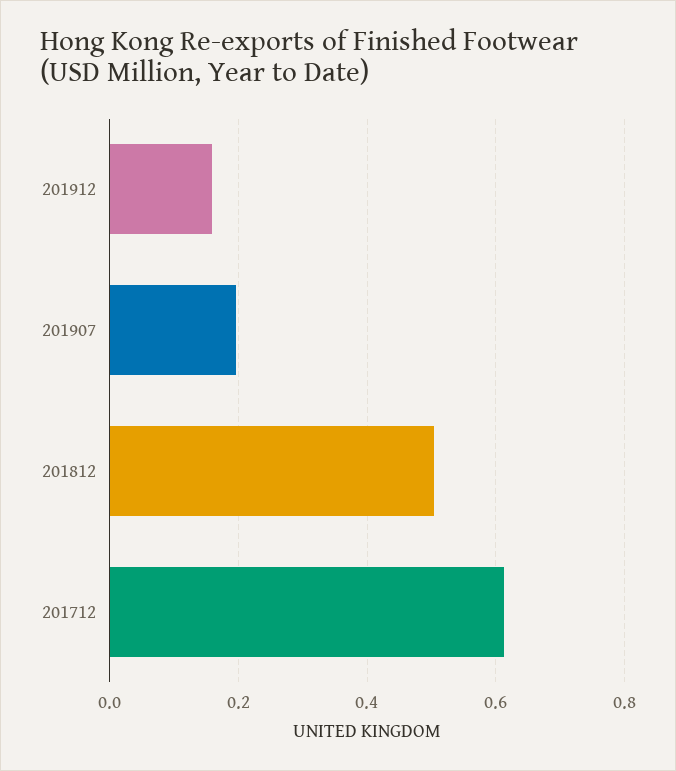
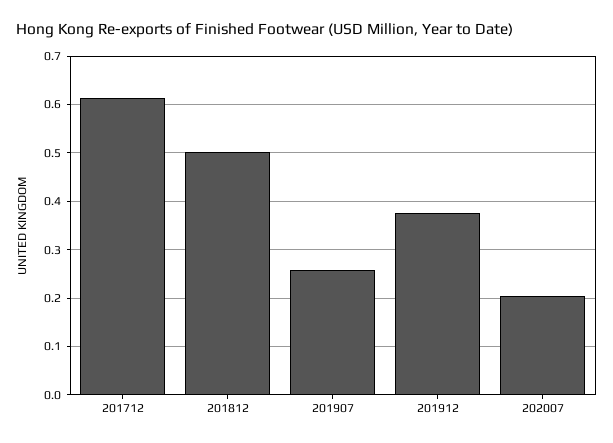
201912: 0.16 -> 0.38
201907: 0.2 -> 0.26
202007: none -> 0.2

